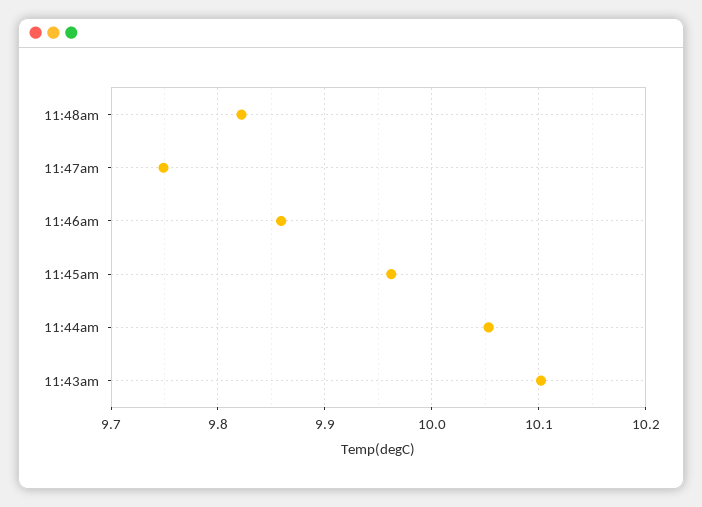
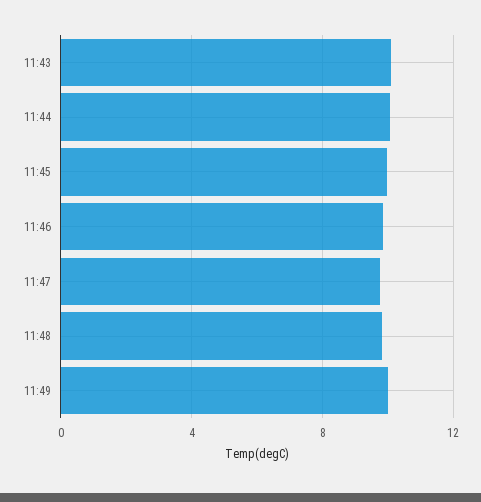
11:49: none -> 10

